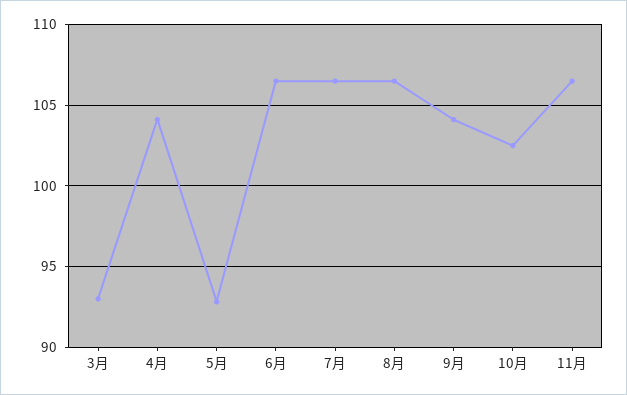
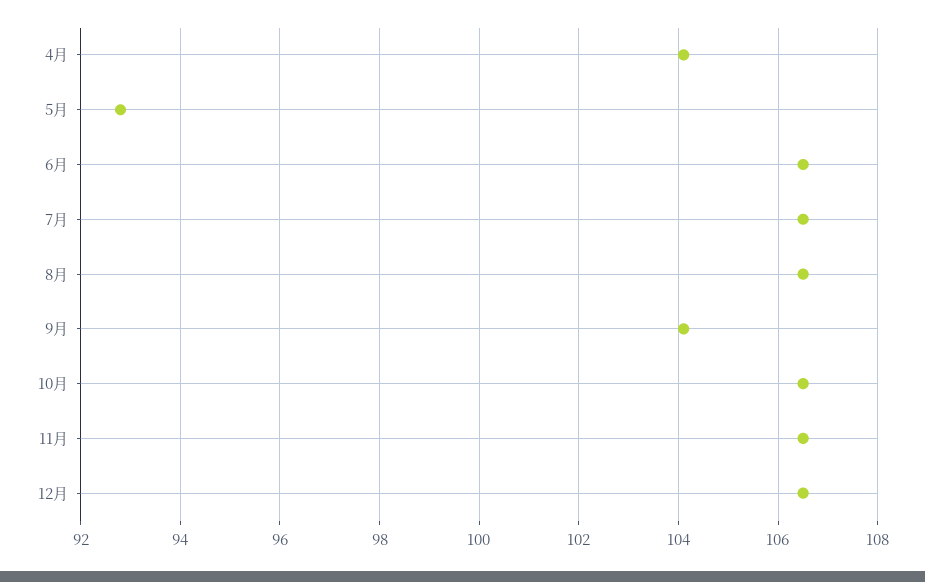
3月: 93 -> none
10月: 102.5 -> 106.5
12月: none -> 106.5

